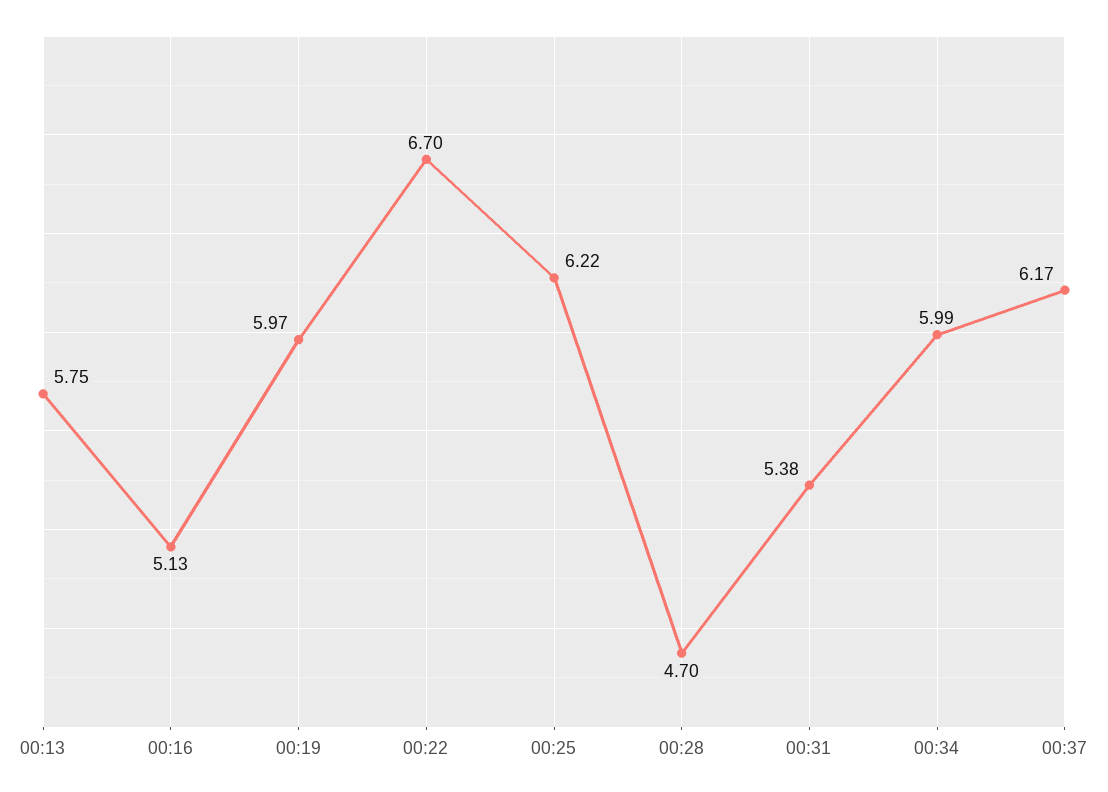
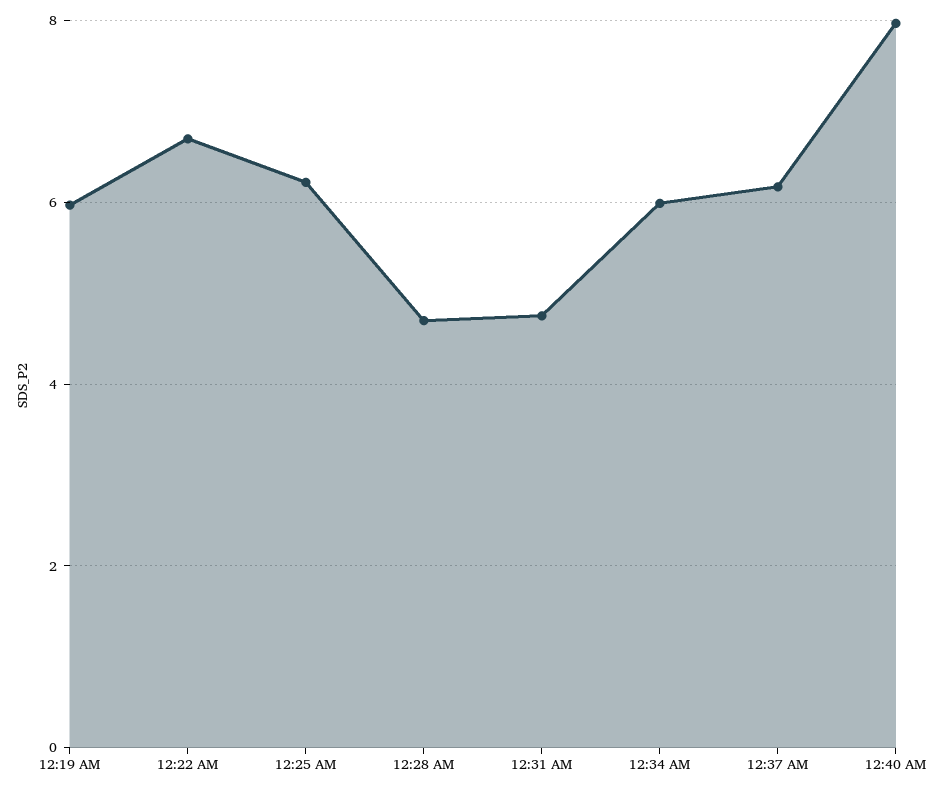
00:13: 5.75 -> none
00:16: 5.13 -> none
00:31: 5.38 -> 4.8
12:40 AM: none -> 8

